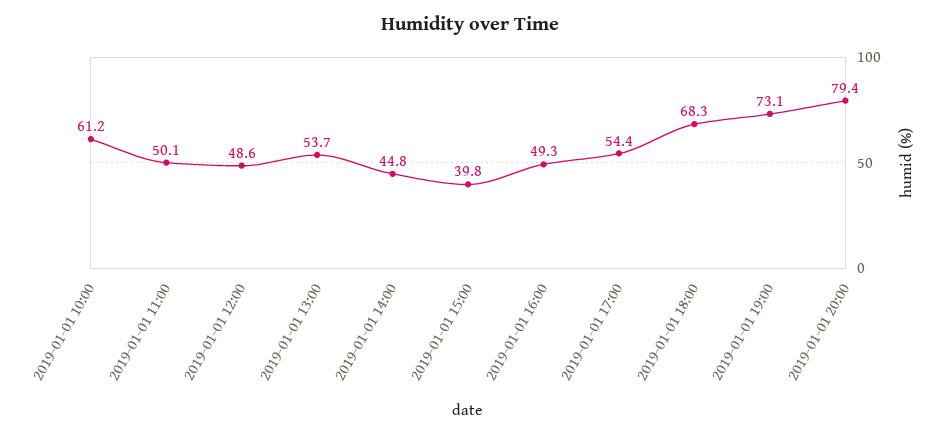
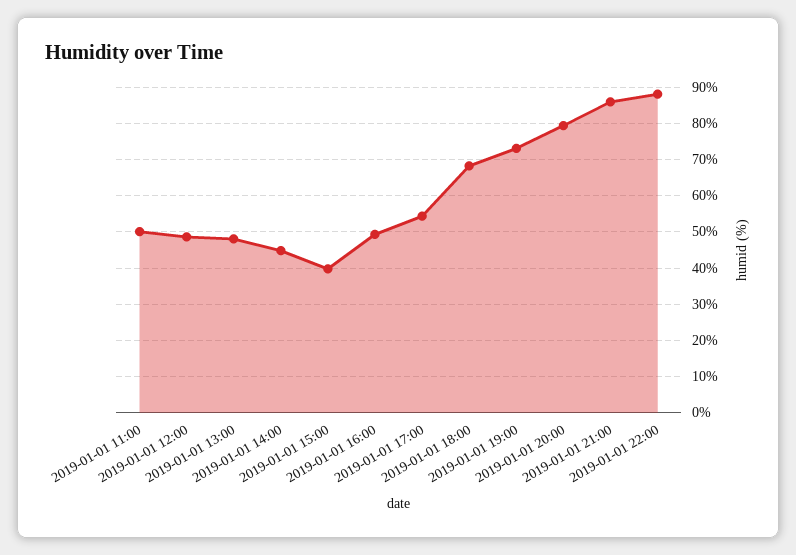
2019-01-01 10:00: 61.2 -> none
2019-01-01 13:00: 53.7 -> 48
2019-01-01 21:00: none -> 86
2019-01-01 22:00: none -> 88

